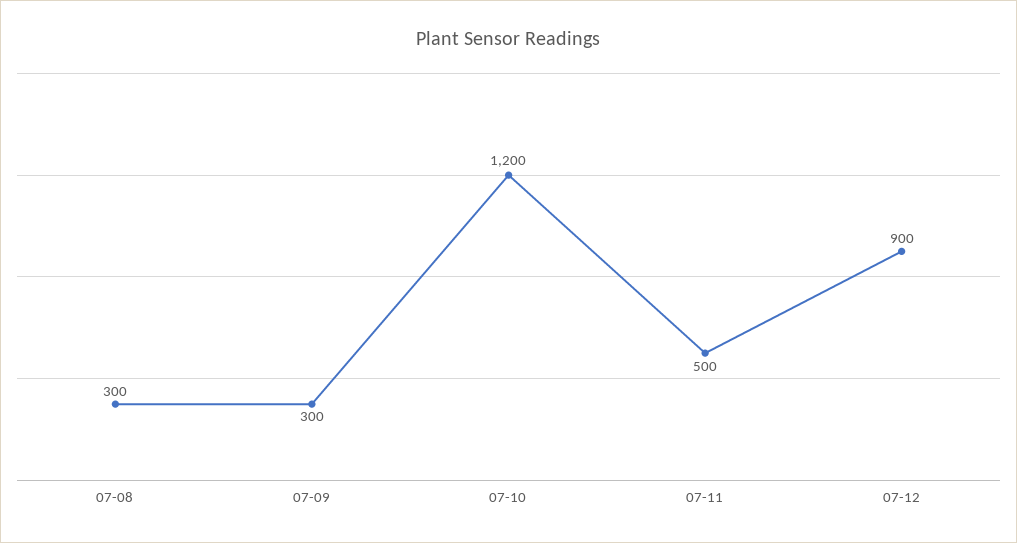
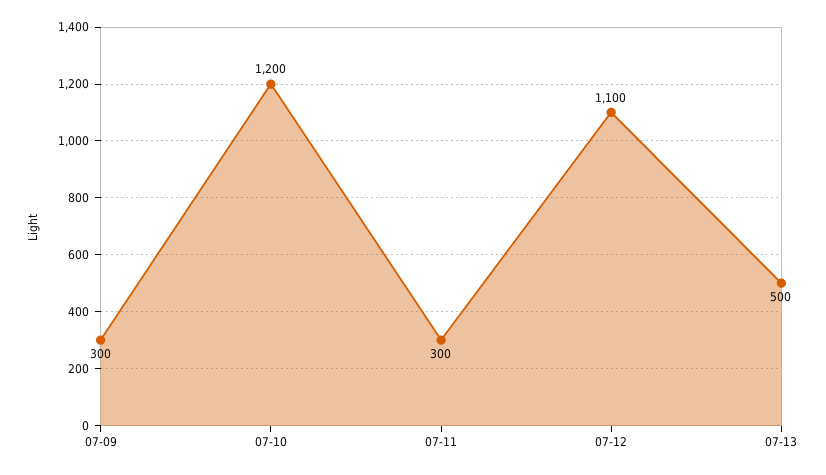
07-08: 300 -> none
07-11: 500 -> 300
07-12: 900 -> 1100
07-13: none -> 500

